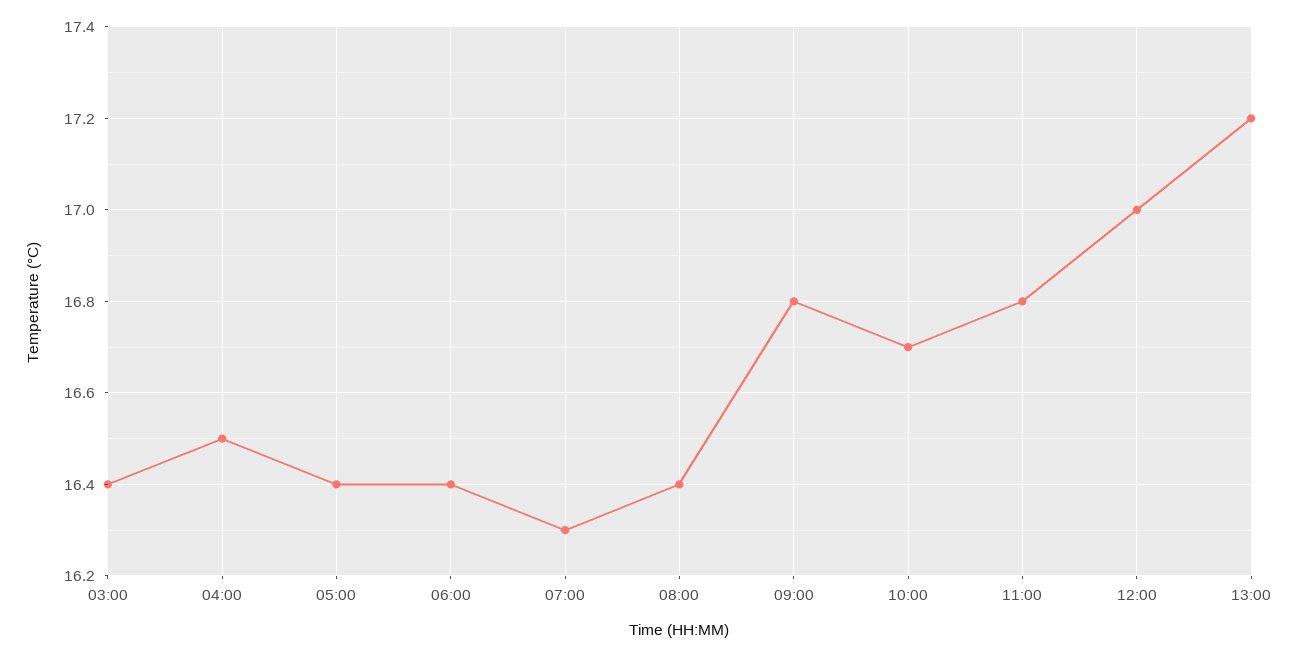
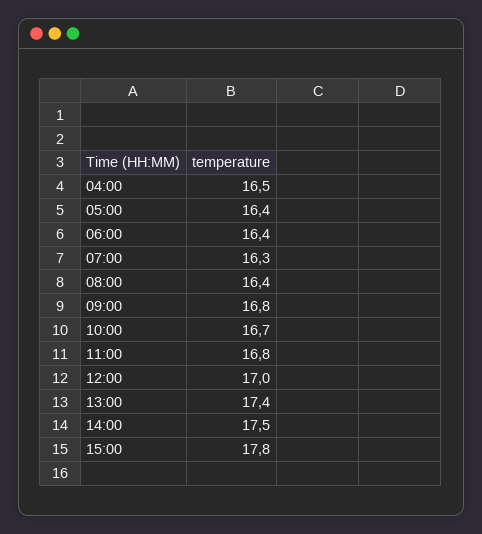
03:00: 16.4 -> none
13:00: 17.2 -> 17.4
14:00: none -> 17.5
15:00: none -> 17.8

